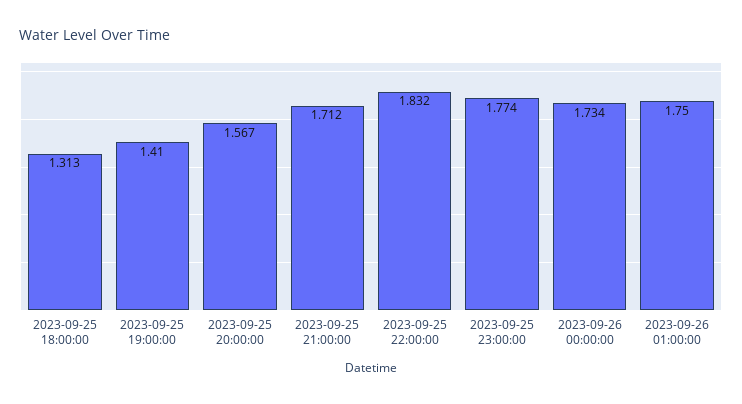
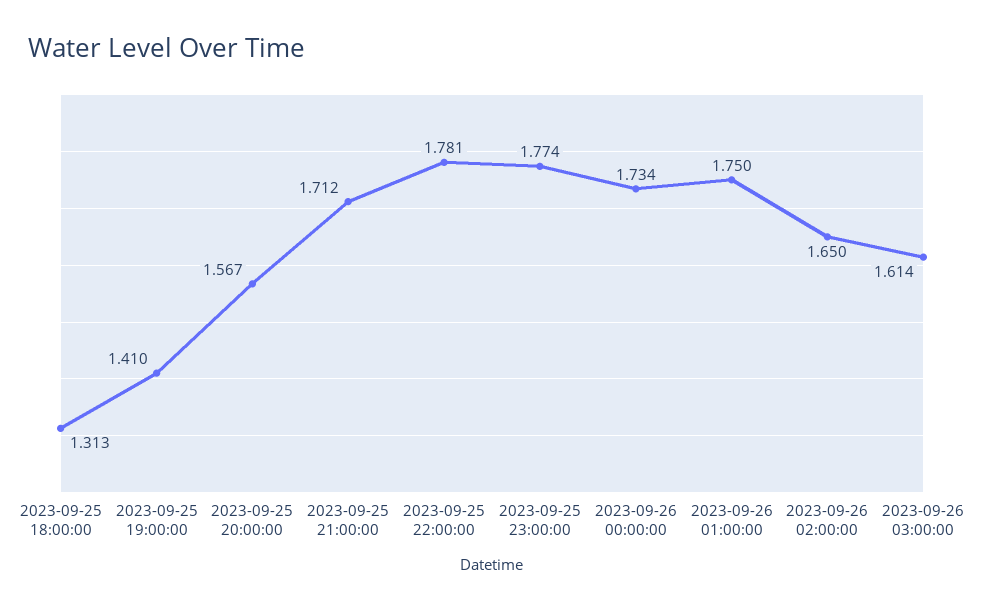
2023-09-25 22:00:00: 1.832 -> 1.781
2023-09-26 02:00:00: none -> 1.65
2023-09-26 03:00:00: none -> 1.614

